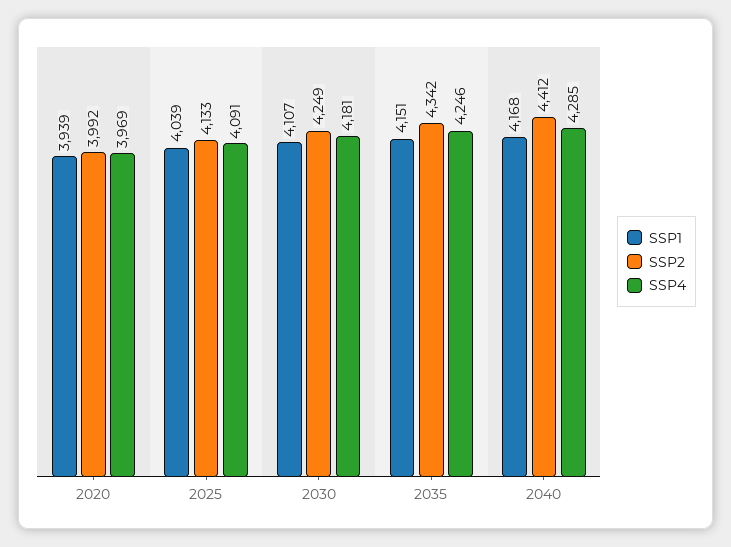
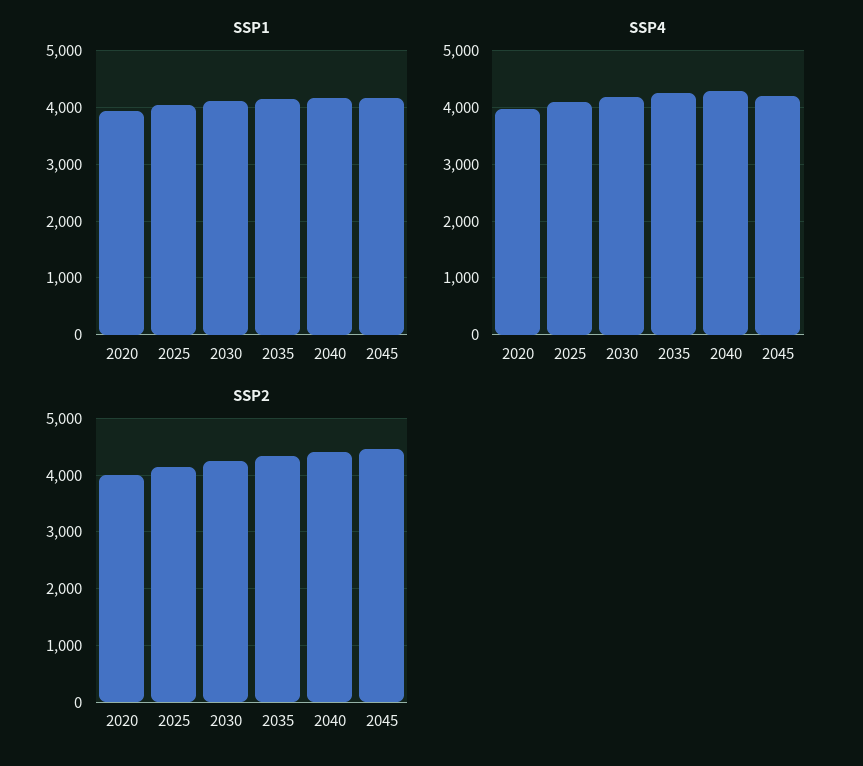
SSP1, 2045: none -> 4200
SSP4, 2045: none -> 4200
SSP2, 2045: none -> 4400

